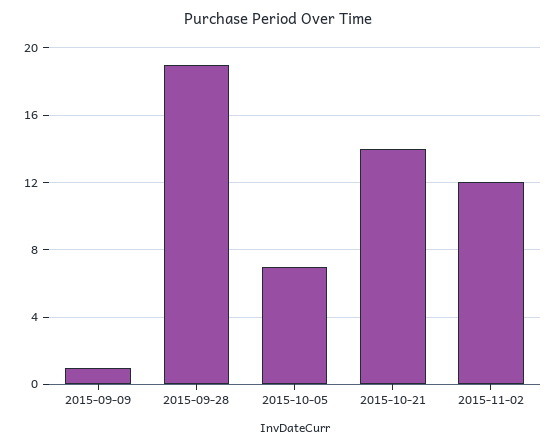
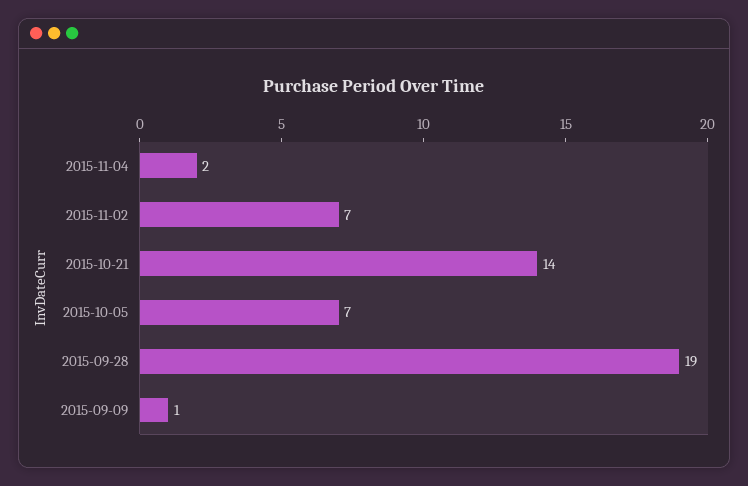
2015-11-02: 12 -> 7
2015-11-04: none -> 2

